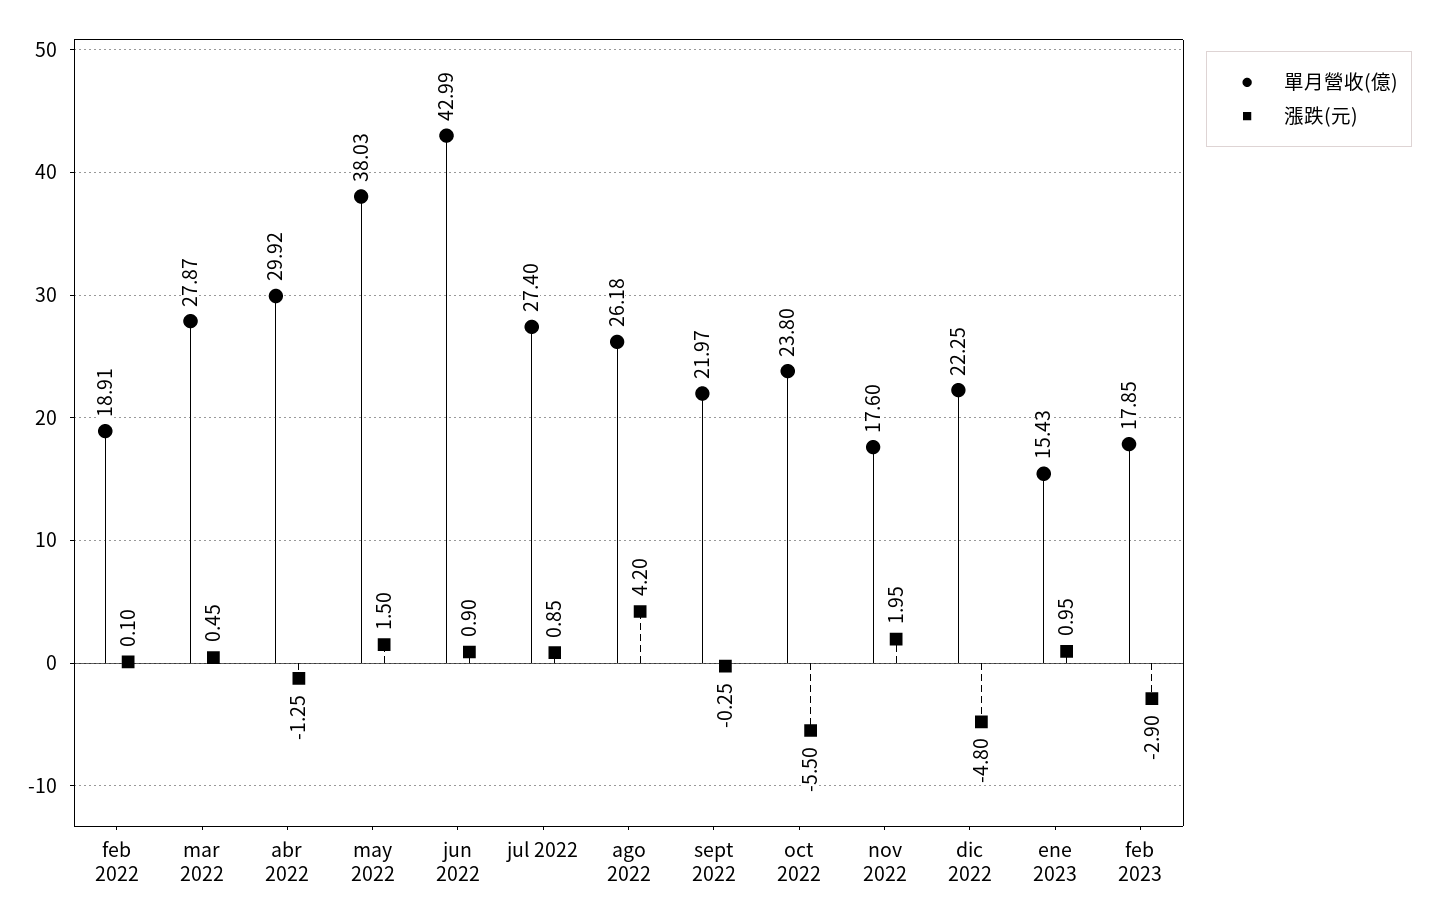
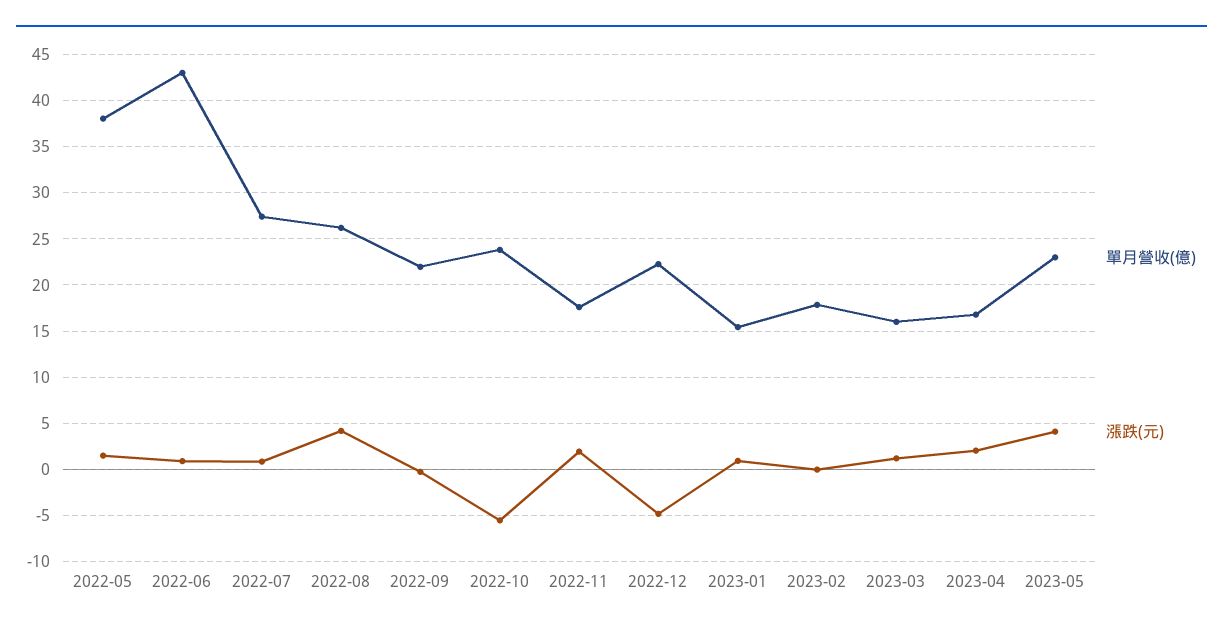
單月營收(億), feb 2022: 18.91 -> none
漲跌(元), feb 2022: 0.1 -> none
單月營收(億), mar 2022: 27.87 -> none
漲跌(元), mar 2022: 0.45 -> none
單月營收(億), abr 2022: 29.92 -> none
漲跌(元), abr 2022: -1.25 -> none
漲跌(元), feb 2023: -2.9 -> 0
單月營收(億), 2023-03: none -> 16
漲跌(元), 2023-03: none -> 1
單月營收(億), 2023-04: none -> 17
漲跌(元), 2023-04: none -> 2
單月營收(億), 2023-05: none -> 23
漲跌(元), 2023-05: none -> 4

